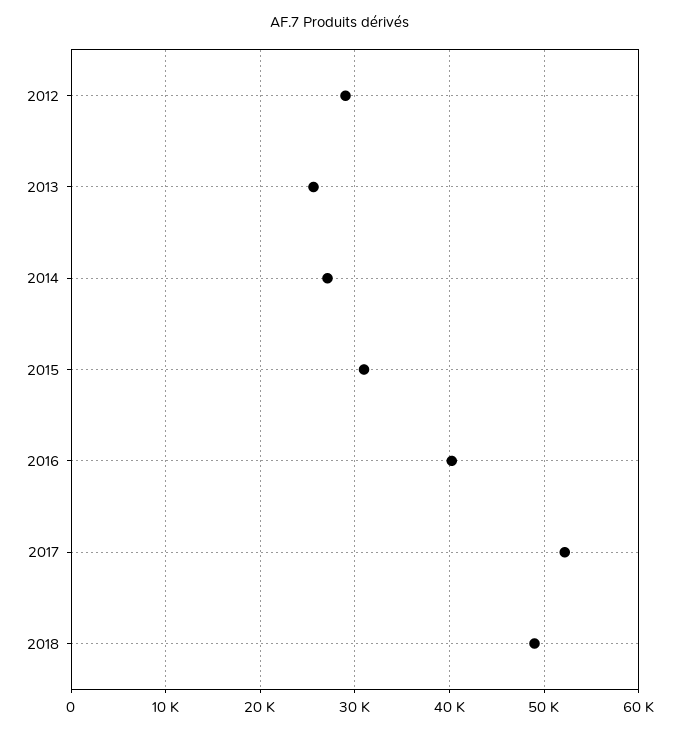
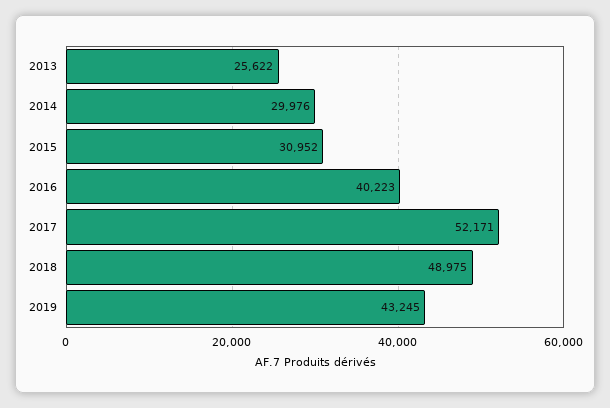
2012: 29000 -> none
2014: 27000 -> 29976
2019: none -> 43245

